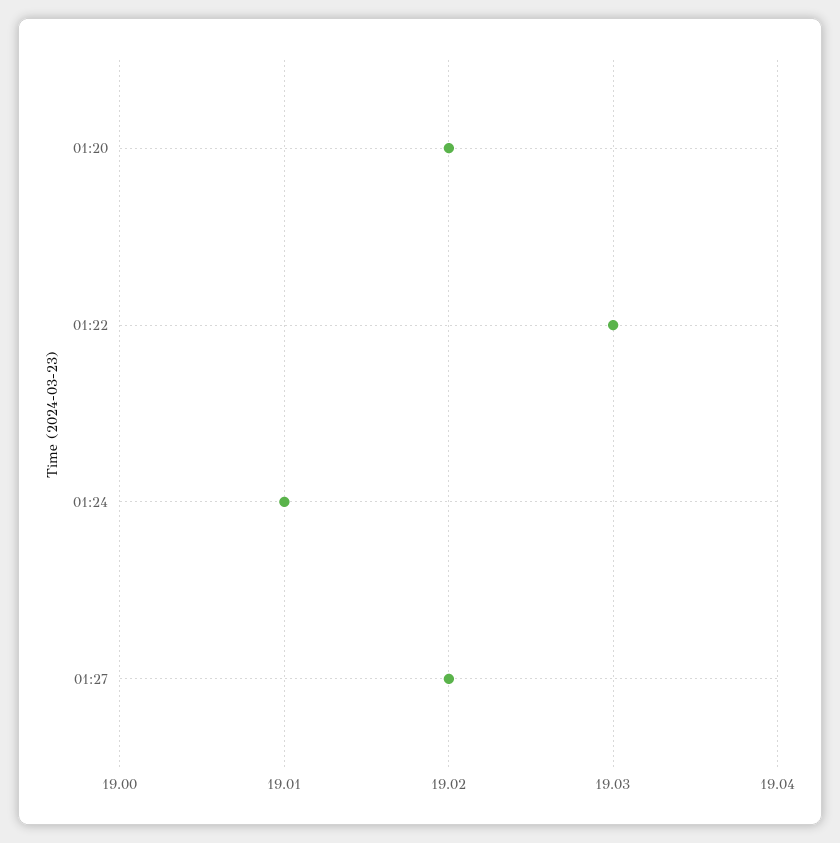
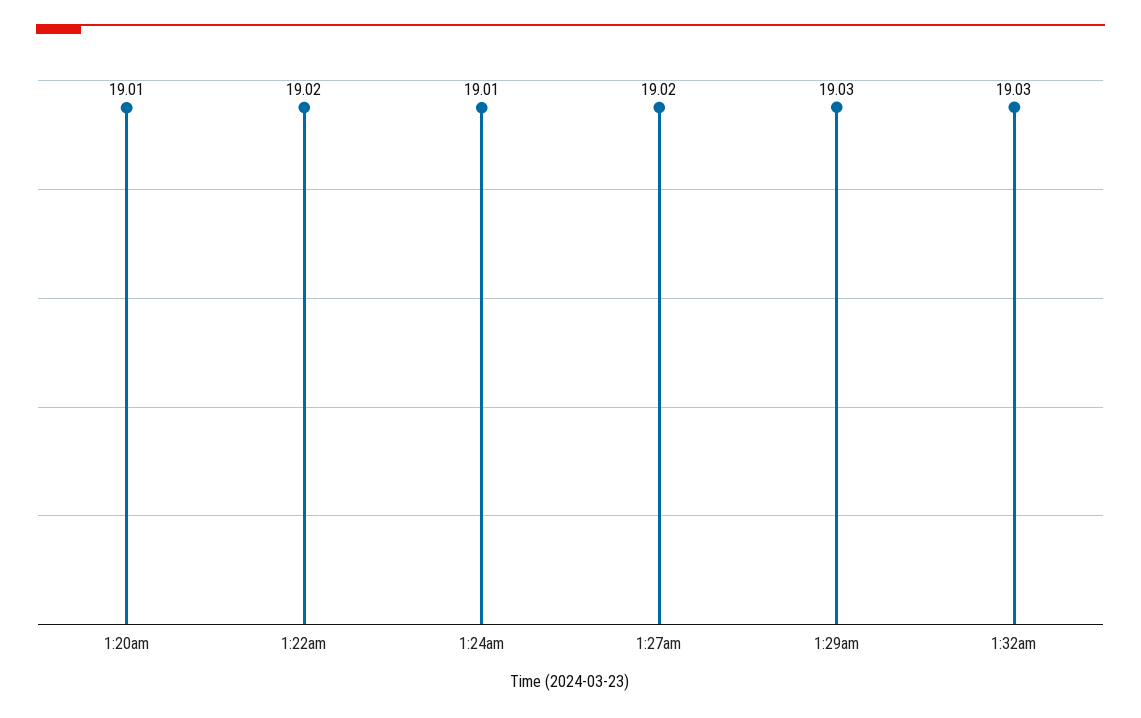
01:20: 19.02 -> 19.01
01:22: 19.03 -> 19.02
1:29am: none -> 19.03
1:32am: none -> 19.03

